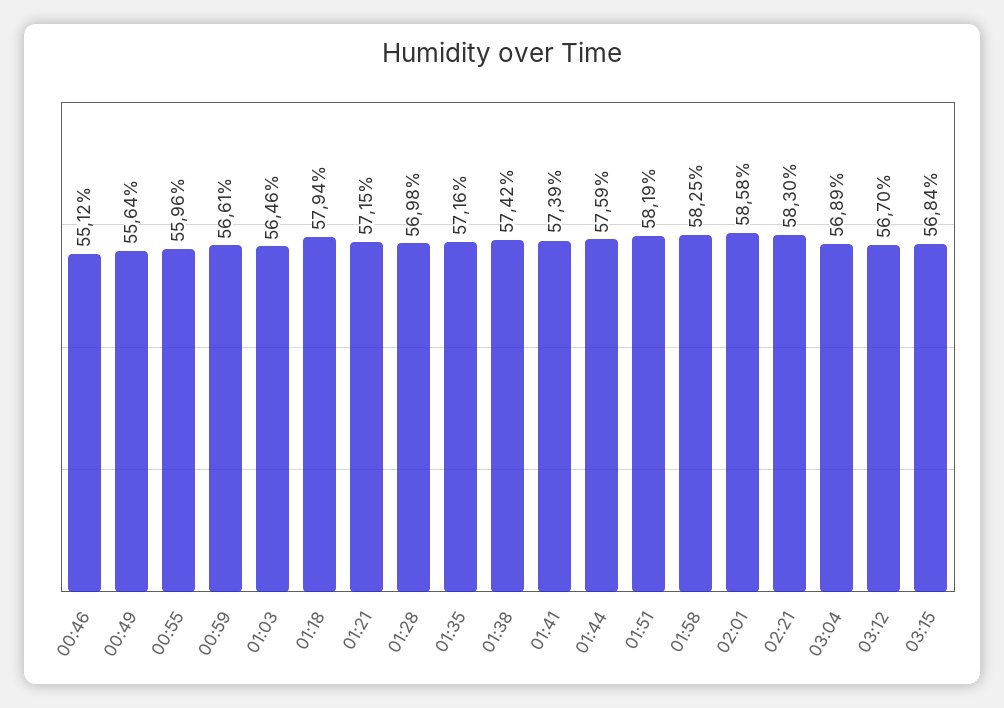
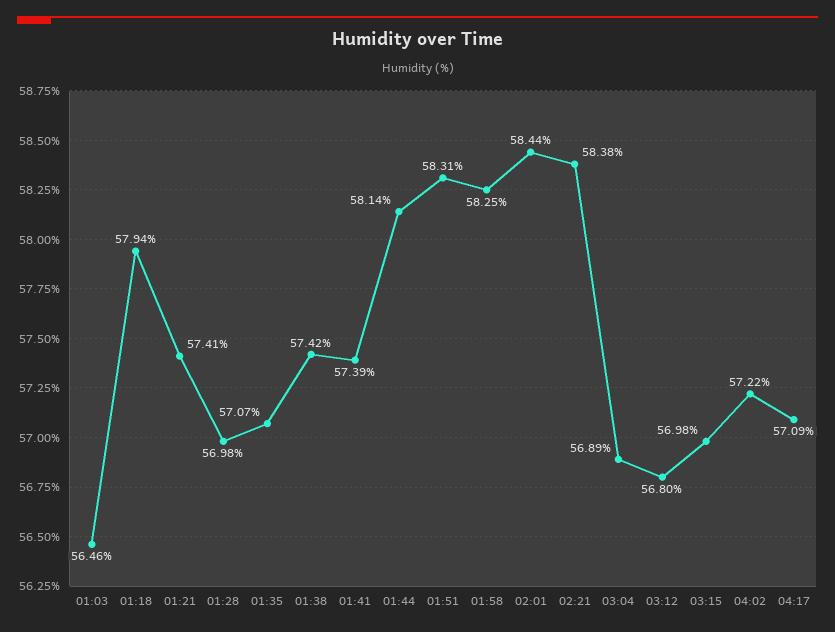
00:46: 55.12 -> none
00:49: 55.64 -> none
00:55: 55.96 -> none
00:59: 56.61 -> none
01:21: 57.15 -> 57.41
01:35: 57.16 -> 57.07
01:44: 57.59 -> 58.14
01:51: 58.19 -> 58.31
02:01: 58.58 -> 58.44
02:21: 58.3 -> 58.38
03:12: 56.7 -> 56.8
03:15: 56.84 -> 56.98
04:02: none -> 57.22
04:17: none -> 57.09

